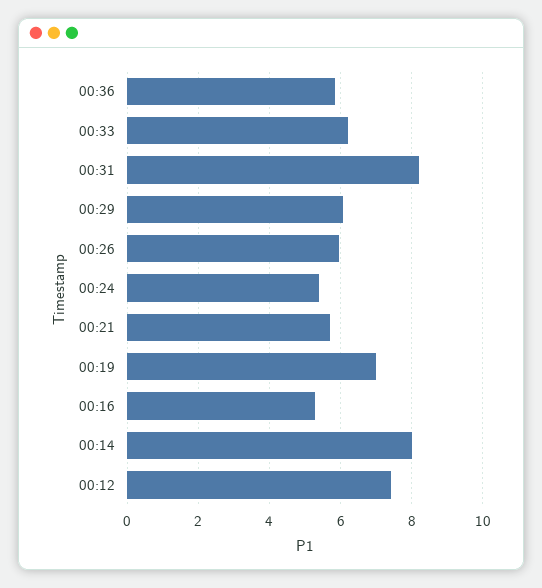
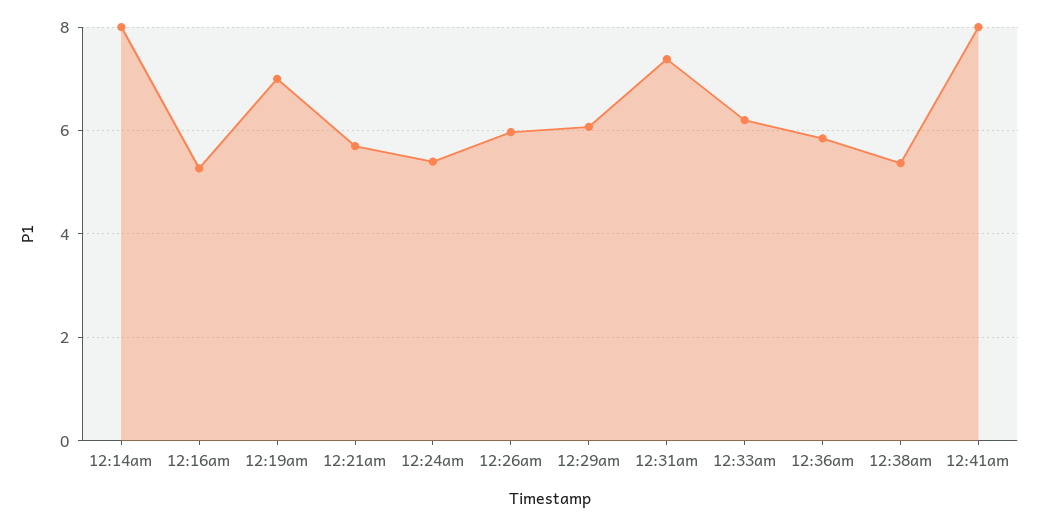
00:31: 8.2 -> 7.4
00:12: 7.4 -> none
12:38am: none -> 5.4
12:41am: none -> 8

